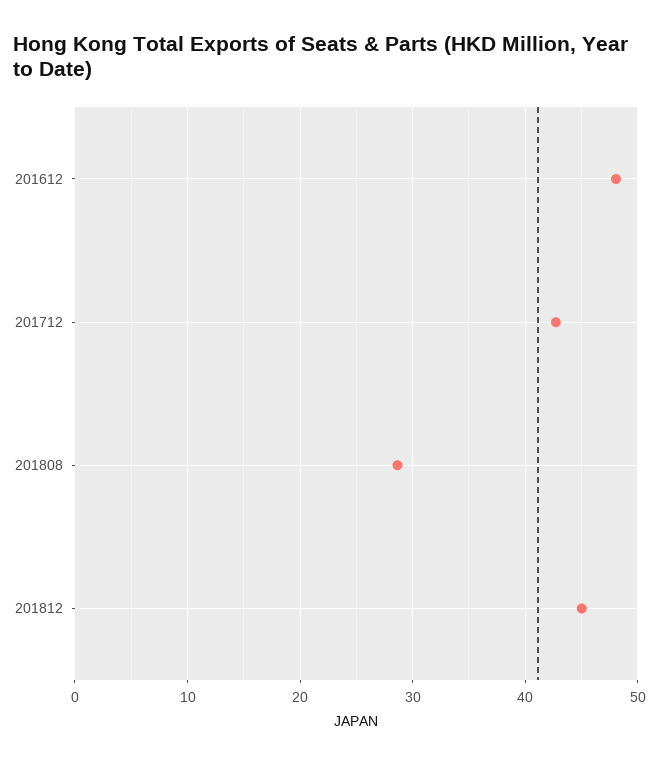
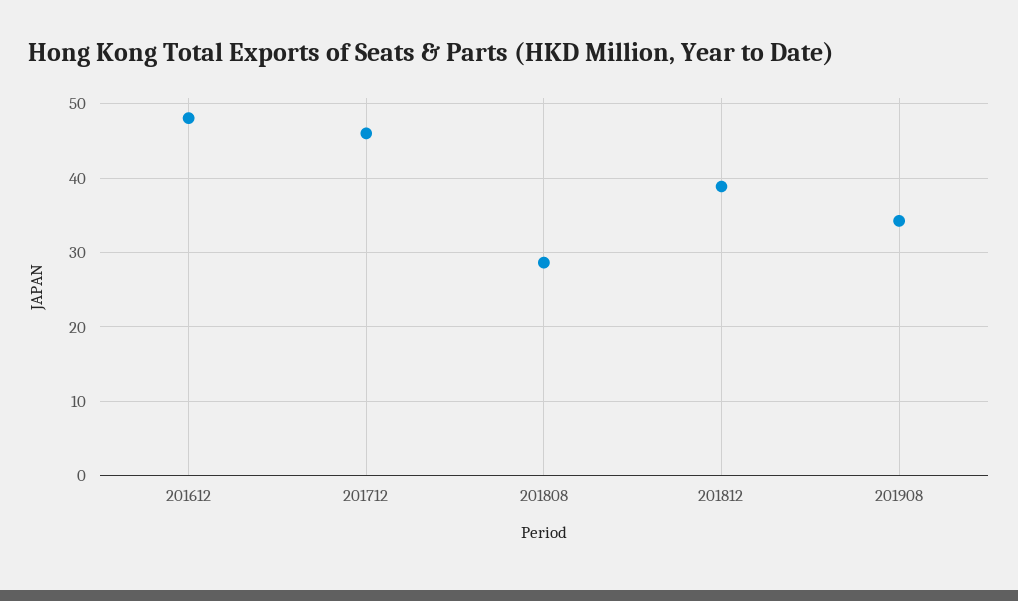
201712: 43 -> 46
201812: 45 -> 39
201908: none -> 34

